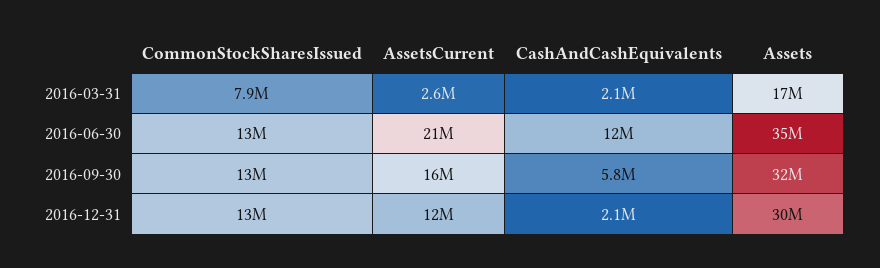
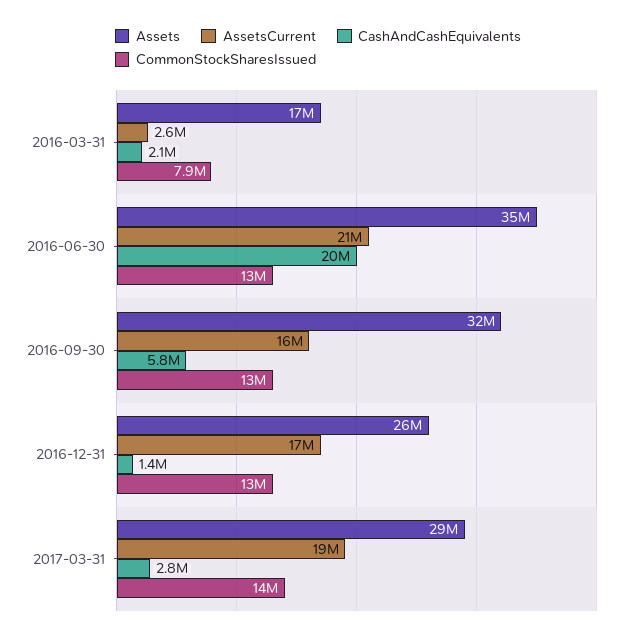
CashAndCashEquivalents, 2016-06-30: 12000000 -> 20000000
AssetsCurrent, 2016-12-31: 12000000 -> 17000000
CashAndCashEquivalents, 2016-12-31: 2100000 -> 1400000
Assets, 2016-12-31: 30000000 -> 26000000
Assets, 2017-03-31: none -> 29000000
AssetsCurrent, 2017-03-31: none -> 19000000
CashAndCashEquivalents, 2017-03-31: none -> 2800000
CommonStockSharesIssued, 2017-03-31: none -> 14000000

